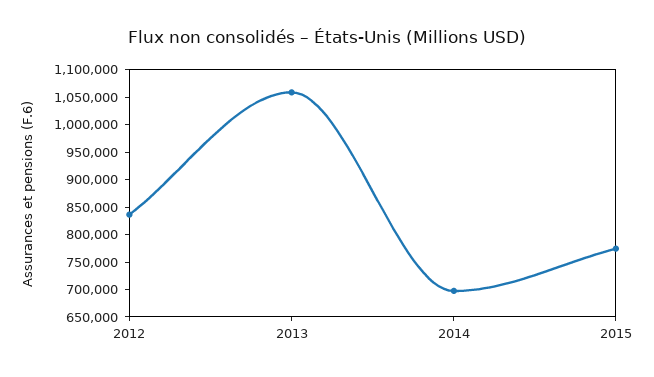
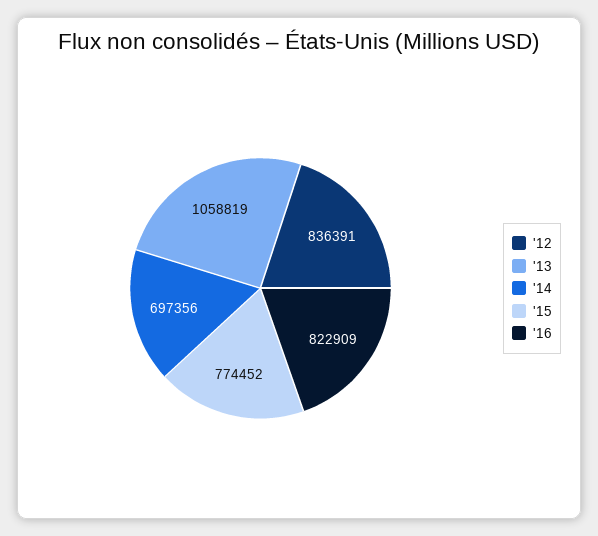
'16: none -> 822909

